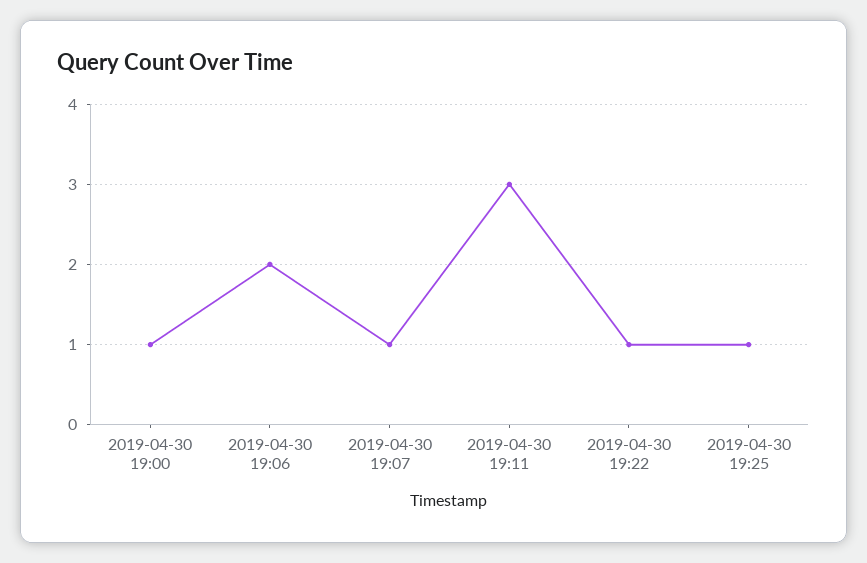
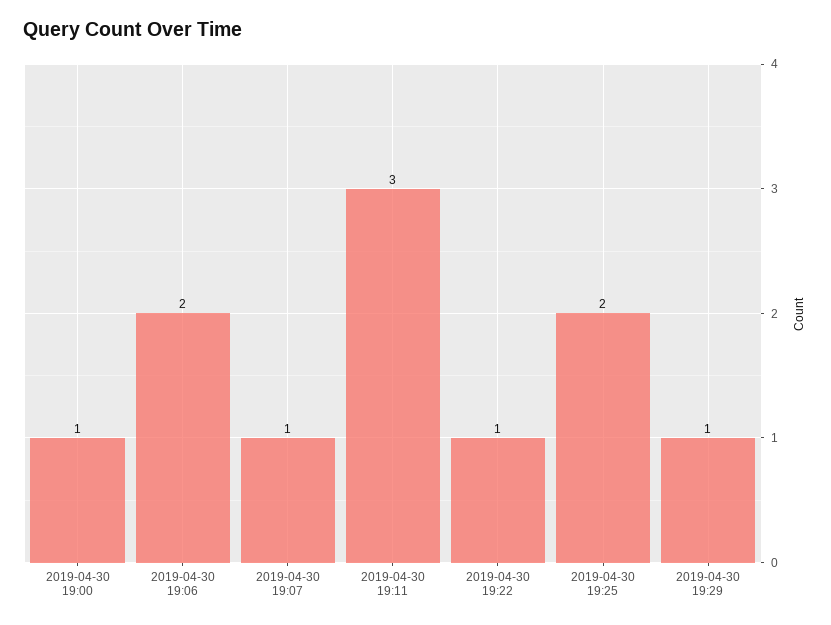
2019-04-30 19:25: 1 -> 2
2019-04-30 19:29: none -> 1

